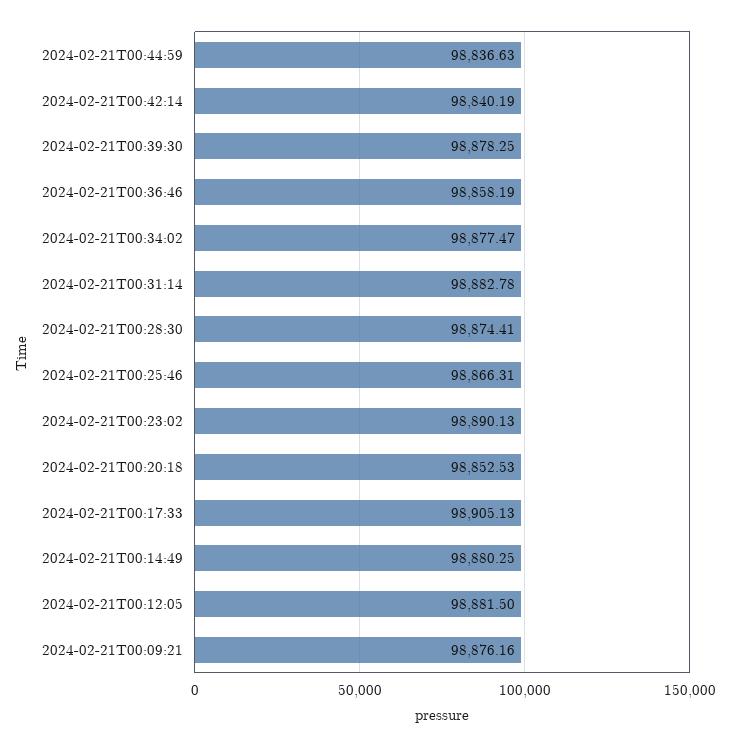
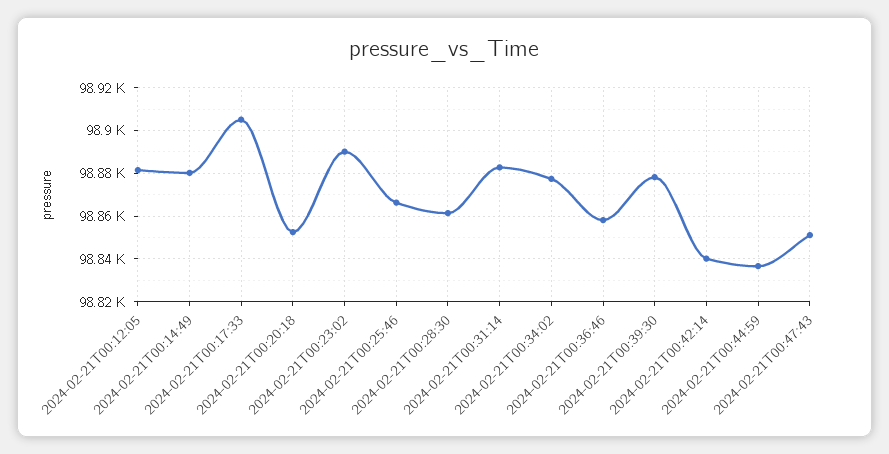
2024-02-21T00:28:30: 98874.41 -> 98860
2024-02-21T00:09:21: 98876.16 -> none
2024-02-21T00:47:43: none -> 98850

